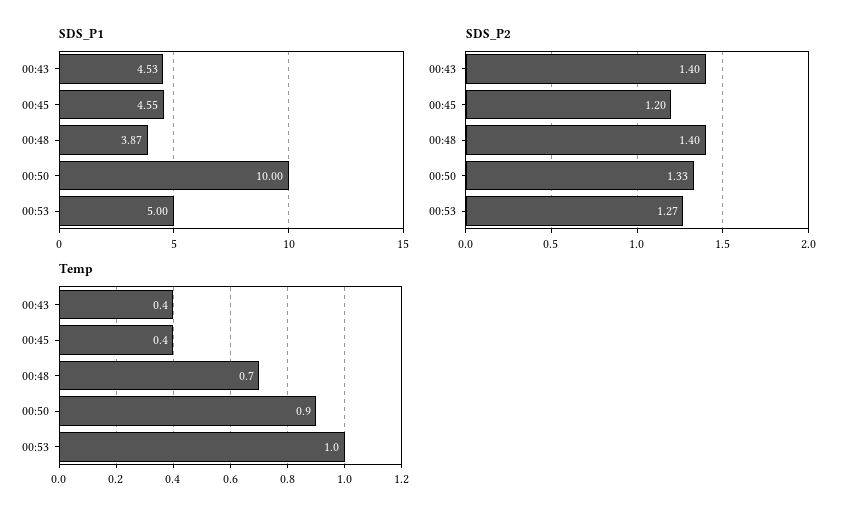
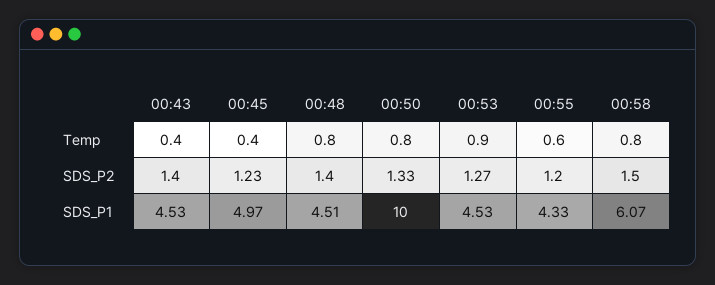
SDS_P1, 00:45: 4.55 -> 4.97
SDS_P1, 00:48: 3.87 -> 4.51
SDS_P1, 00:53: 5 -> 4.53
SDS_P2, 00:45: 1.2 -> 1.23
Temp, 00:48: 0.7 -> 0.8
Temp, 00:50: 0.9 -> 0.8
Temp, 00:53: 1 -> 0.9
Temp, 00:55: none -> 0.6
Temp, 00:58: none -> 0.8
SDS_P2, 00:55: none -> 1.2
SDS_P2, 00:58: none -> 1.5
SDS_P1, 00:55: none -> 4.33
SDS_P1, 00:58: none -> 6.07

